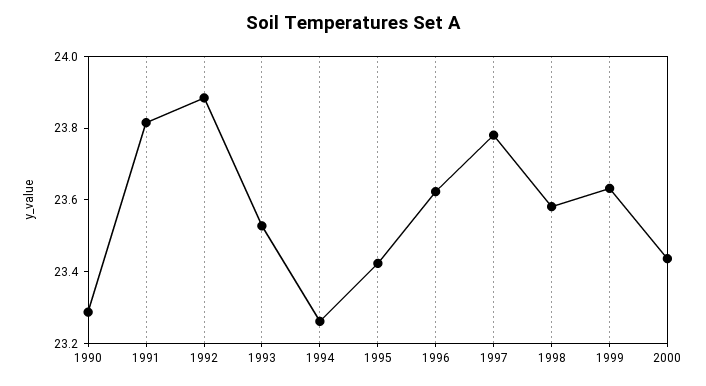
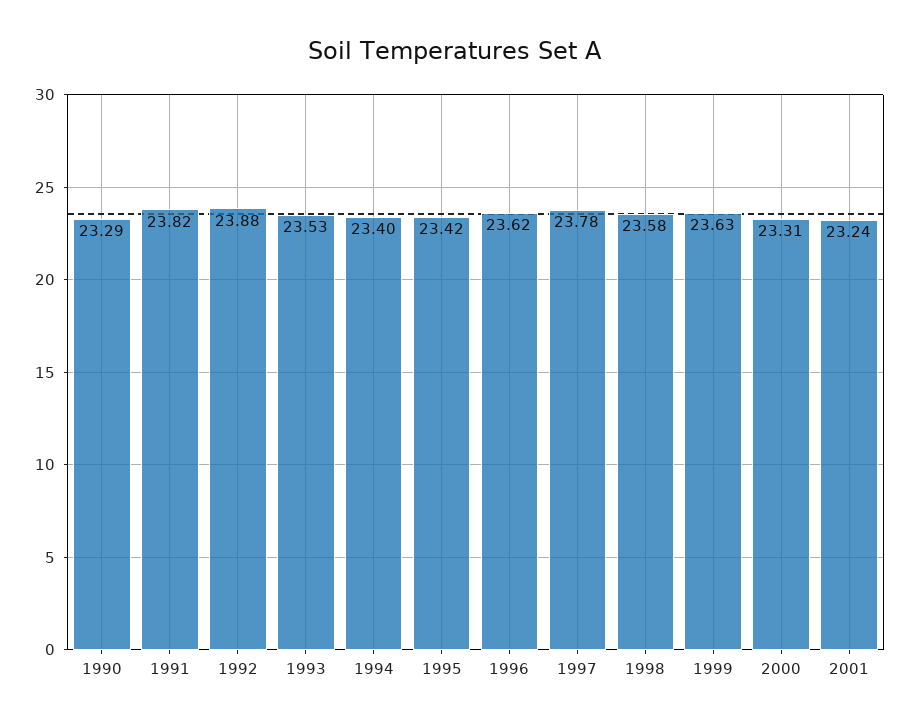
1994: 23.25 -> 23.4
2000: 23.45 -> 23.31
2001: none -> 23.24

